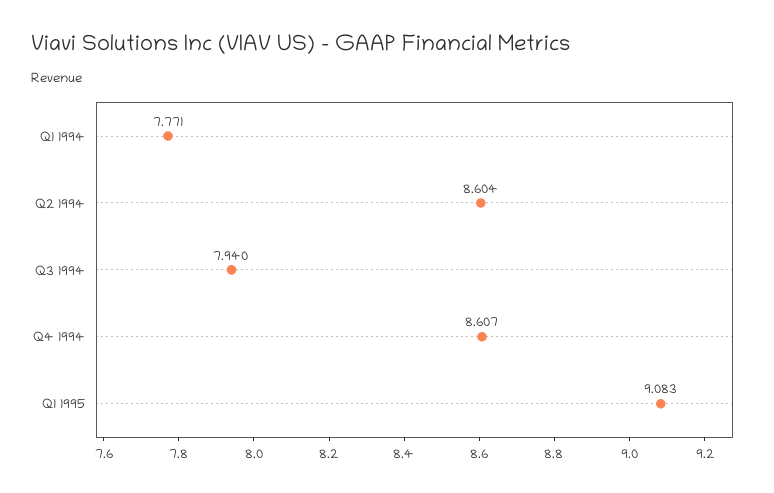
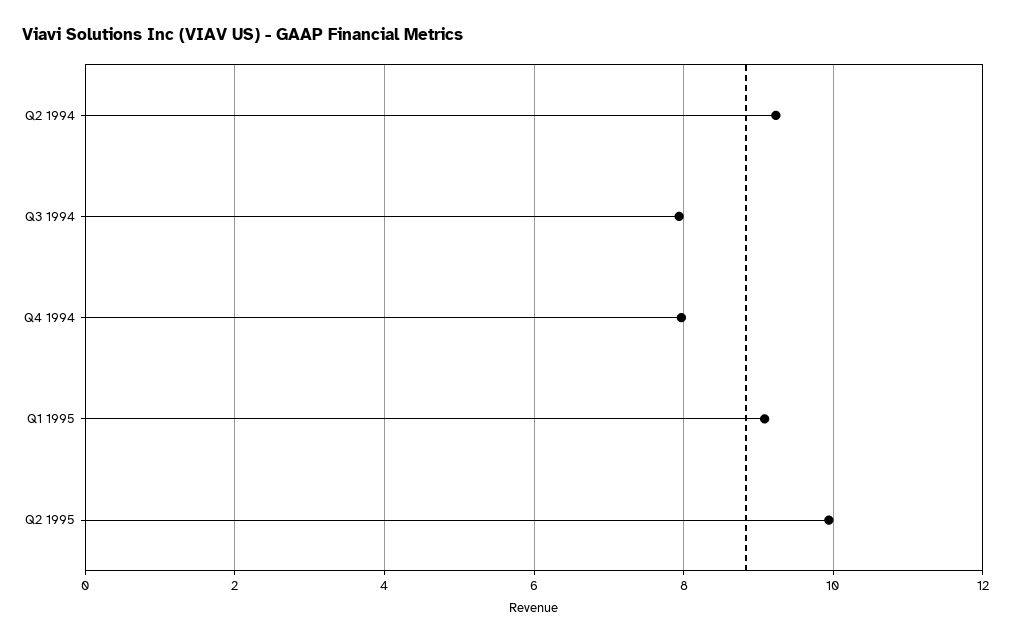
Q1 1994: 7.771 -> none
Q2 1994: 8.604 -> 9.2
Q4 1994: 8.607 -> 8
Q2 1995: none -> 10

